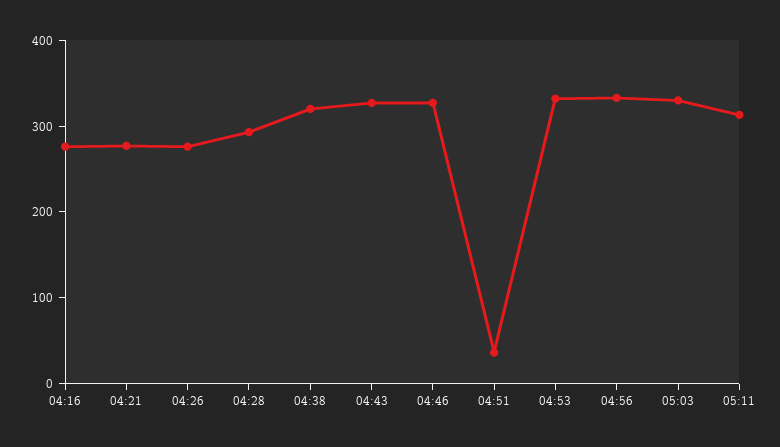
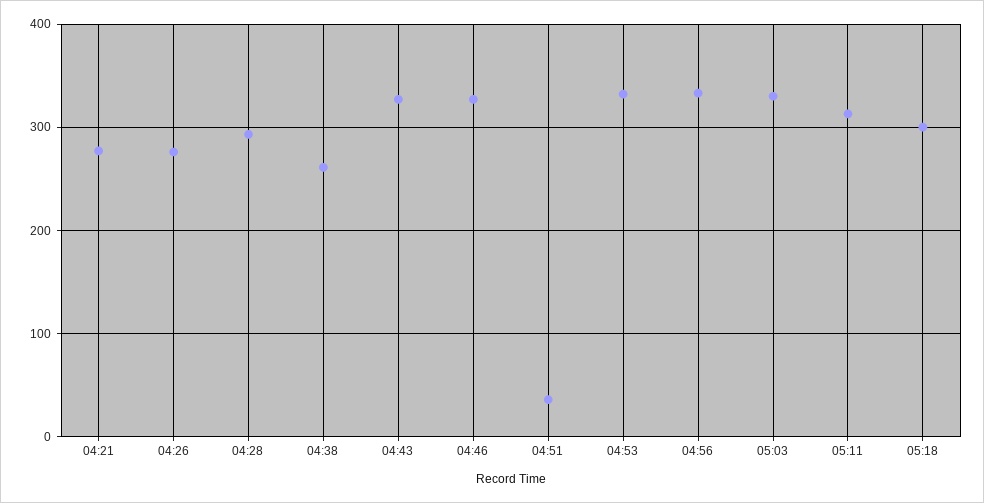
04:16: 280 -> none
04:38: 320 -> 260
05:18: none -> 300

